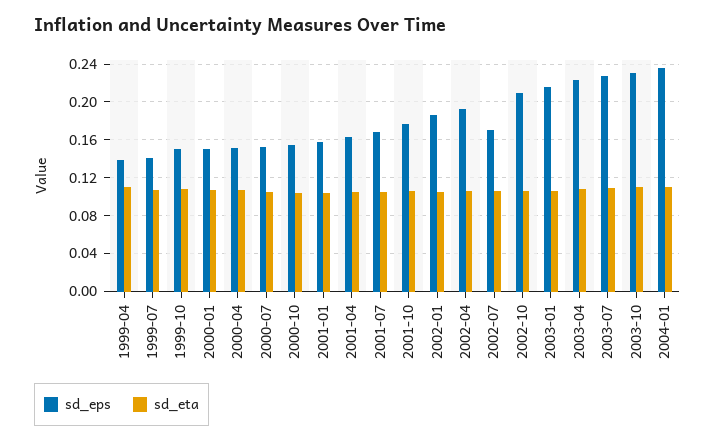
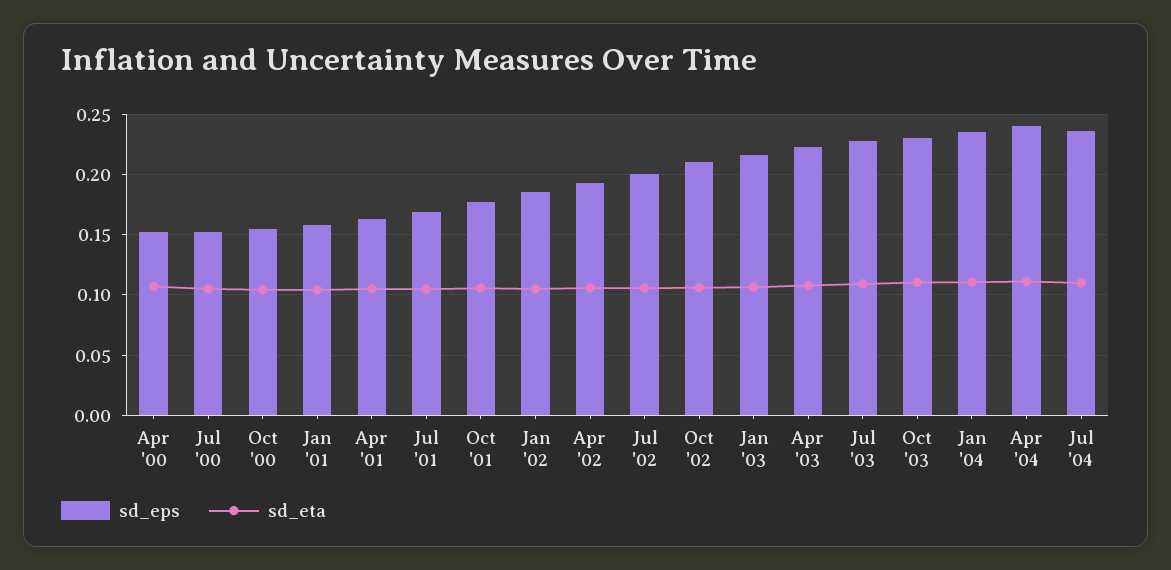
sd_eps, 1999-04: 0.14 -> none
sd_eta, 1999-04: 0.11 -> none
sd_eps, 1999-07: 0.14 -> none
sd_eta, 1999-07: 0.11 -> none
sd_eps, 1999-10: 0.15 -> none
sd_eta, 1999-10: 0.11 -> none
sd_eps, 2000-01: 0.15 -> none
sd_eta, 2000-01: 0.11 -> none
sd_eps, 2002-07: 0.17 -> 0.2
sd_eps, Apr '04: none -> 0.24
sd_eta, Apr '04: none -> 0.11
sd_eps, Jul '04: none -> 0.235
sd_eta, Jul '04: none -> 0.11

